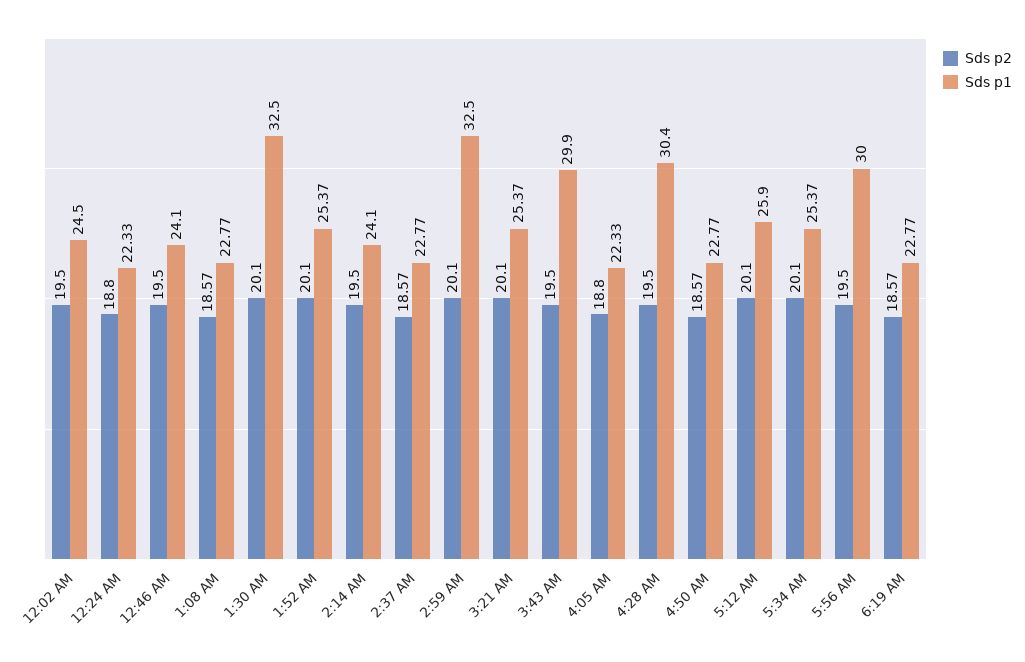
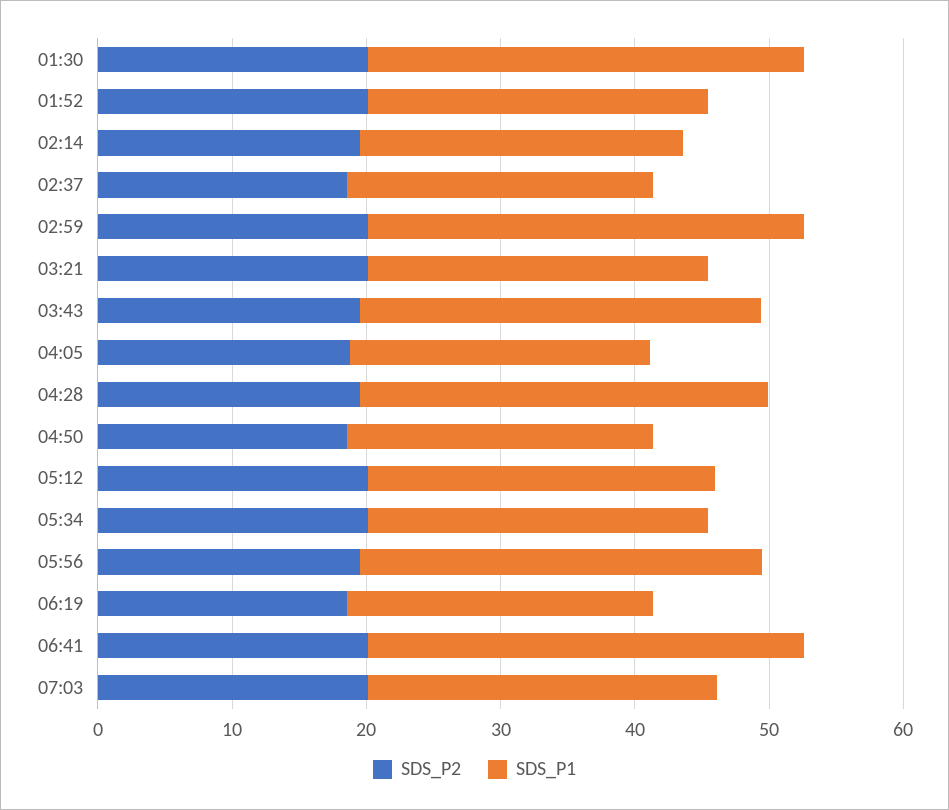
Sds p2, 12:02 AM: 19.5 -> none
Sds p1, 12:02 AM: 24.5 -> none
Sds p2, 12:24 AM: 18.8 -> none
Sds p1, 12:24 AM: 22.33 -> none
Sds p2, 12:46 AM: 19.5 -> none
Sds p1, 12:46 AM: 24.1 -> none
Sds p2, 1:08 AM: 18.57 -> none
Sds p1, 1:08 AM: 22.77 -> none
Sds p2, 06:41: none -> 20
Sds p1, 06:41: none -> 32
Sds p2, 07:03: none -> 20
Sds p1, 07:03: none -> 26

